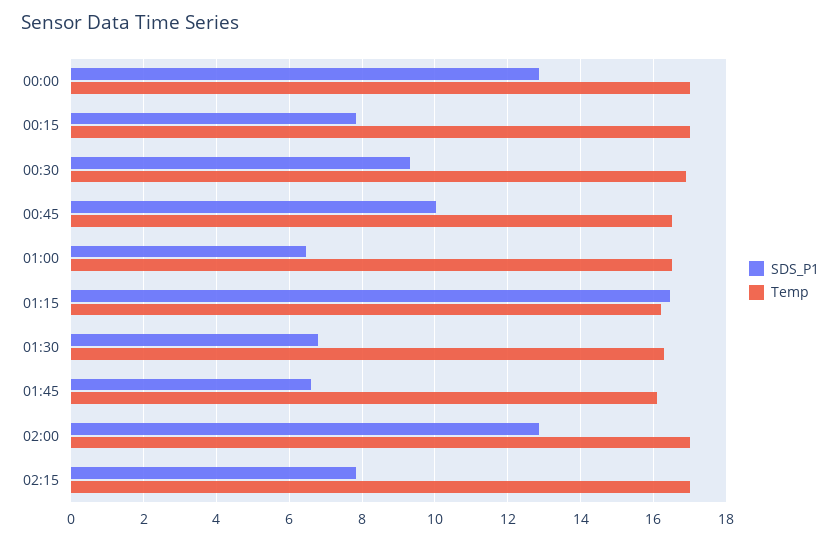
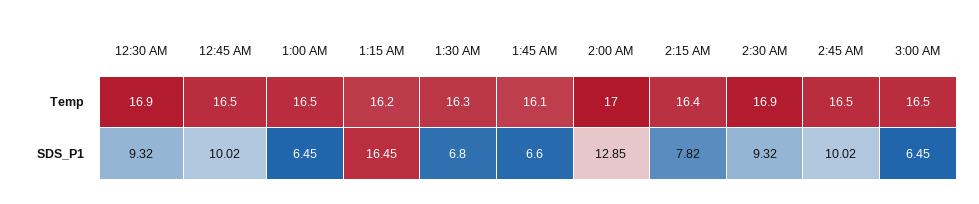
SDS_P1, 00:00: 12.8 -> none
Temp, 00:00: 17 -> none
SDS_P1, 00:15: 7.8 -> none
Temp, 00:15: 17 -> none
Temp, 02:15: 17 -> 16.4
Temp, 2:30 AM: none -> 16.9
Temp, 2:45 AM: none -> 16.5
Temp, 3:00 AM: none -> 16.5
SDS_P1, 2:30 AM: none -> 9.32
SDS_P1, 2:45 AM: none -> 10.02
SDS_P1, 3:00 AM: none -> 6.45

